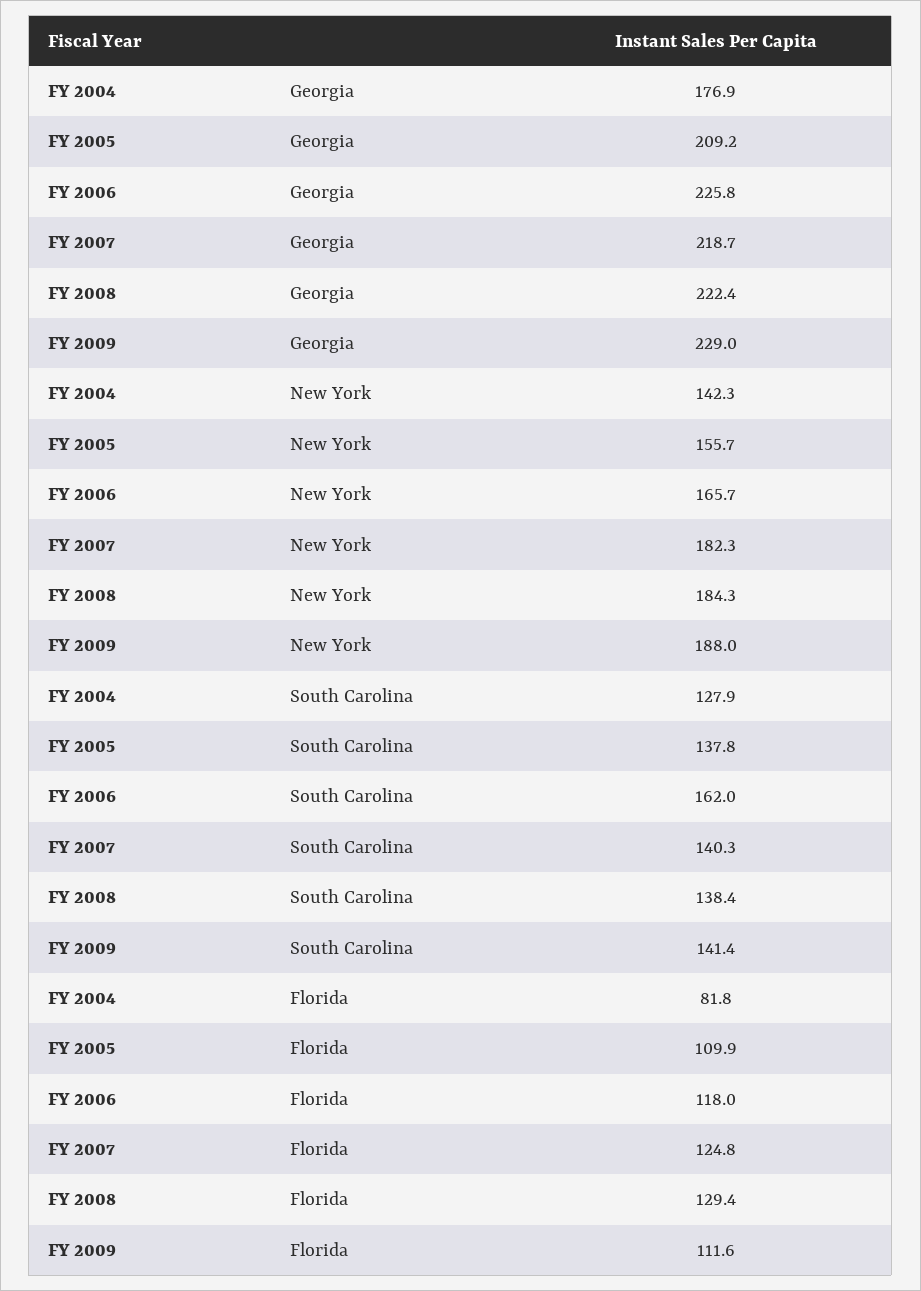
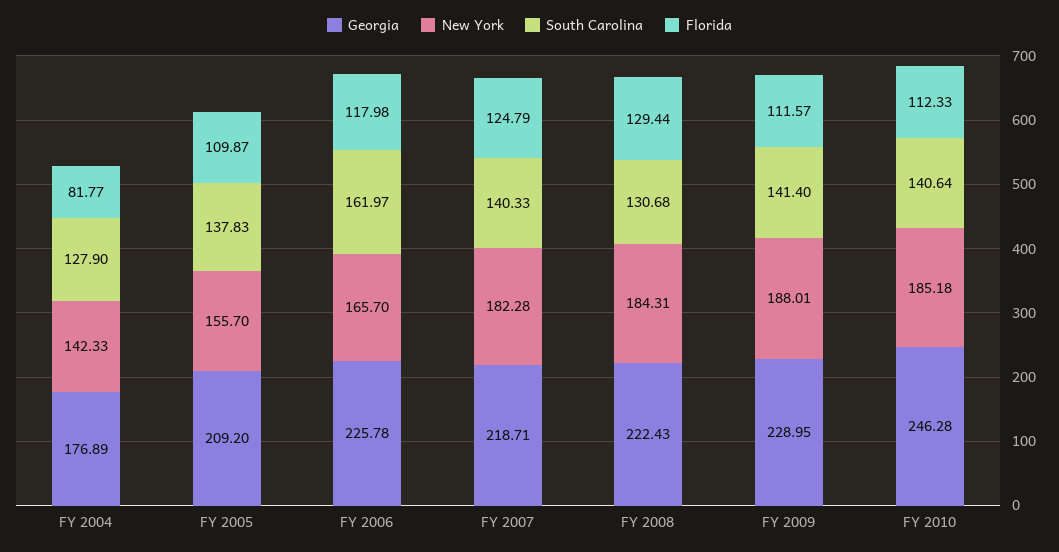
South Carolina, FY 2008: 138.4 -> 130.68
Georgia, FY 2010: none -> 246.28
New York, FY 2010: none -> 185.18
South Carolina, FY 2010: none -> 140.64
Florida, FY 2010: none -> 112.33

